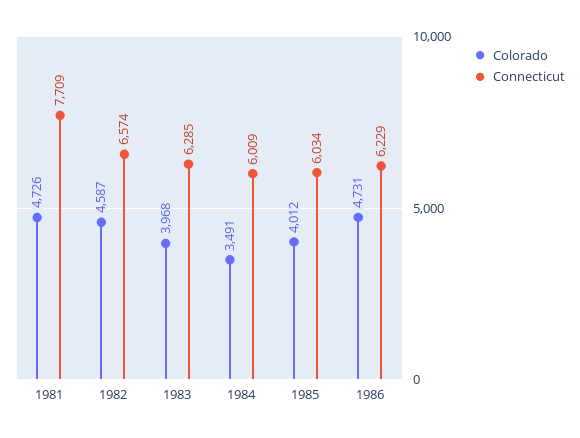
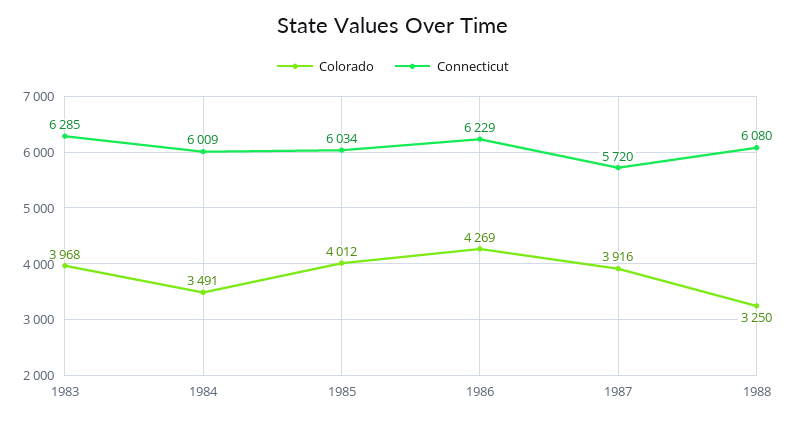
Colorado, 1981: 4726 -> none
Connecticut, 1981: 7709 -> none
Colorado, 1982: 4587 -> none
Connecticut, 1982: 6574 -> none
Colorado, 1986: 4731 -> 4269
Colorado, 1987: none -> 3916
Connecticut, 1987: none -> 5720
Colorado, 1988: none -> 3250
Connecticut, 1988: none -> 6080

